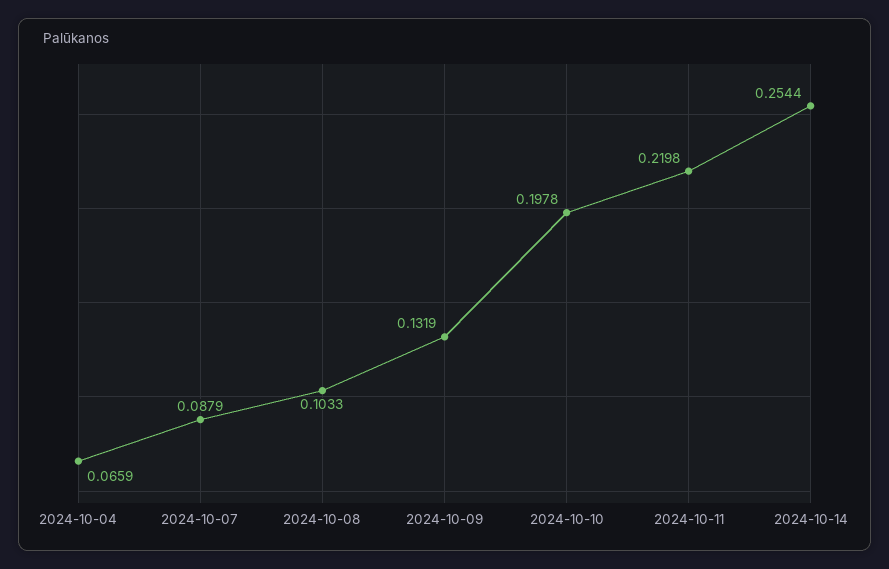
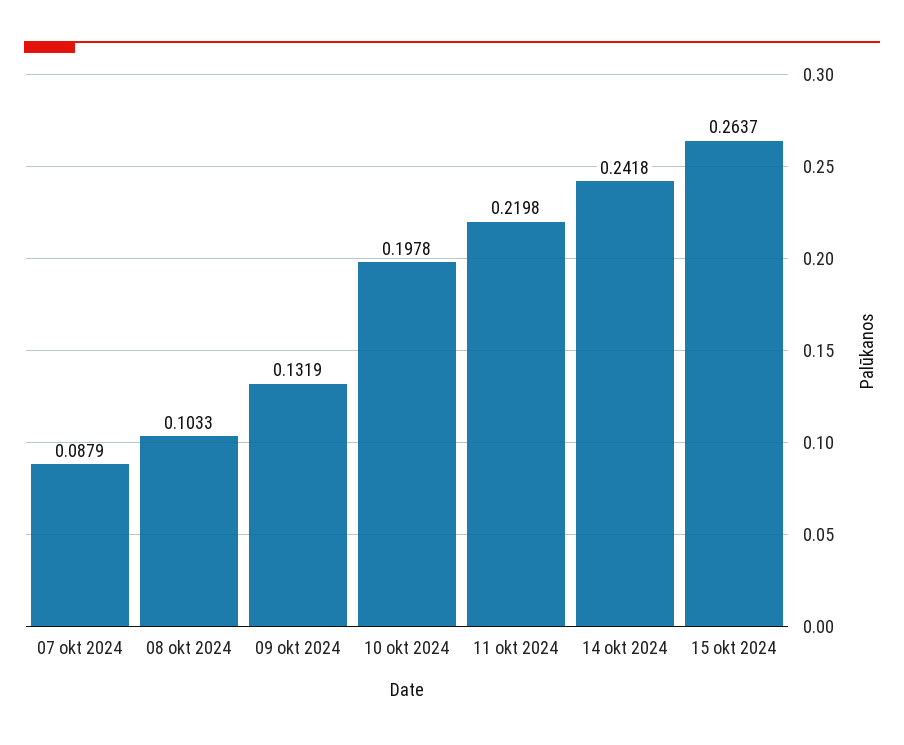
2024-10-04: 0.0659 -> none
2024-10-14: 0.2544 -> 0.2418
15 okt 2024: none -> 0.2637

